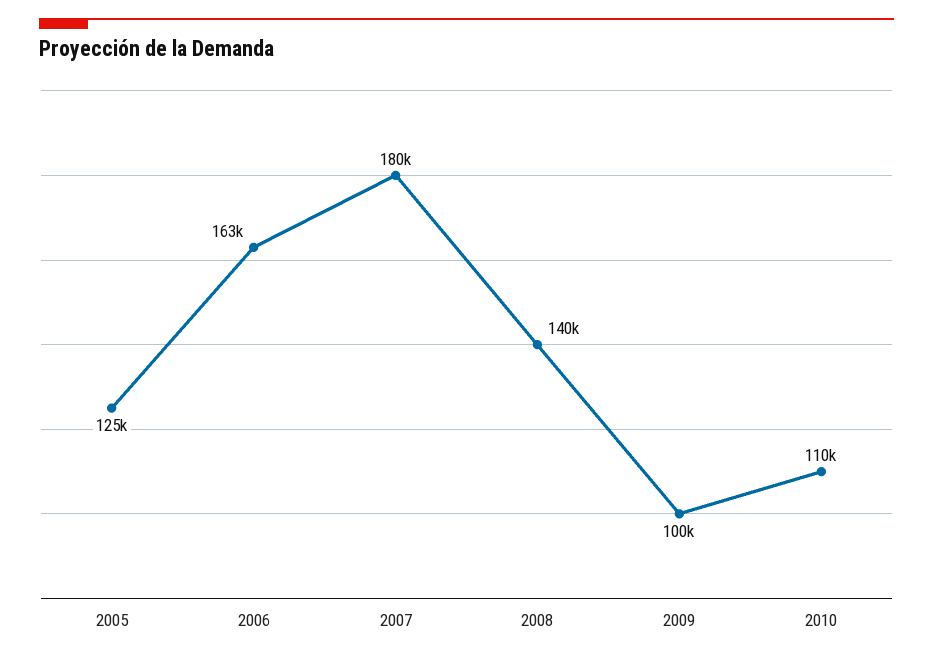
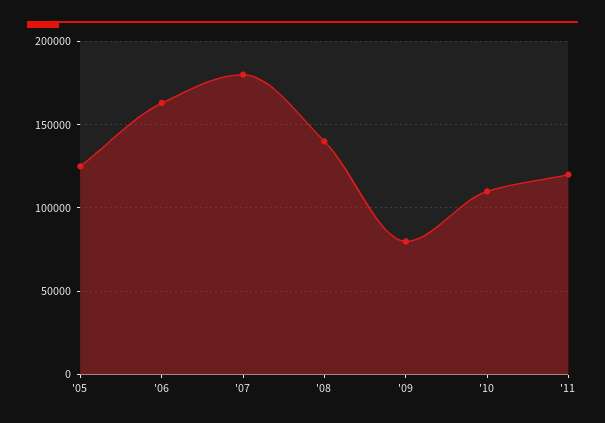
2009: 100000 -> 80000
'11: none -> 120000

